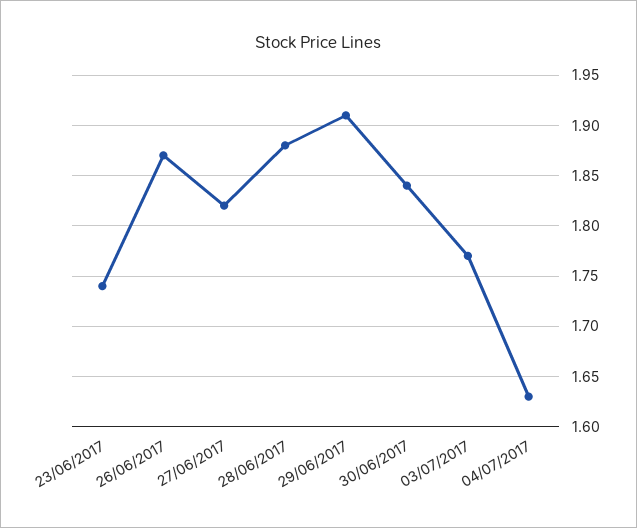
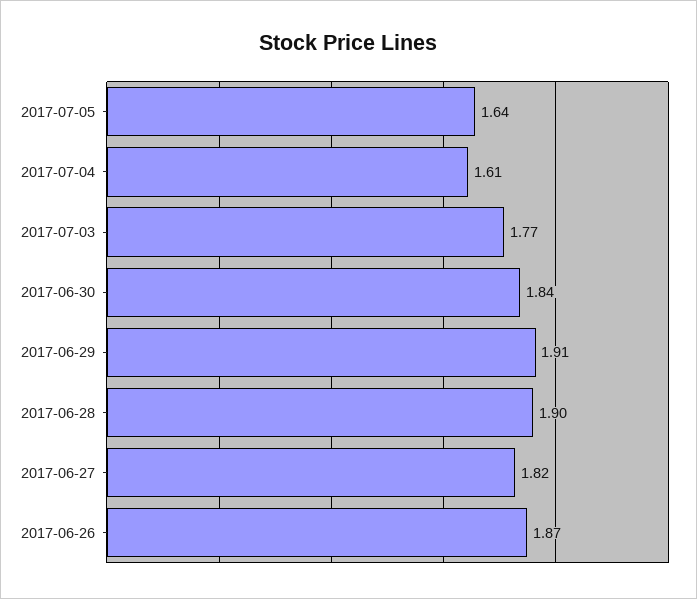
23/06/2017: 1.74 -> none
28/06/2017: 1.88 -> 1.9
04/07/2017: 1.63 -> 1.61
2017-07-05: none -> 1.64

